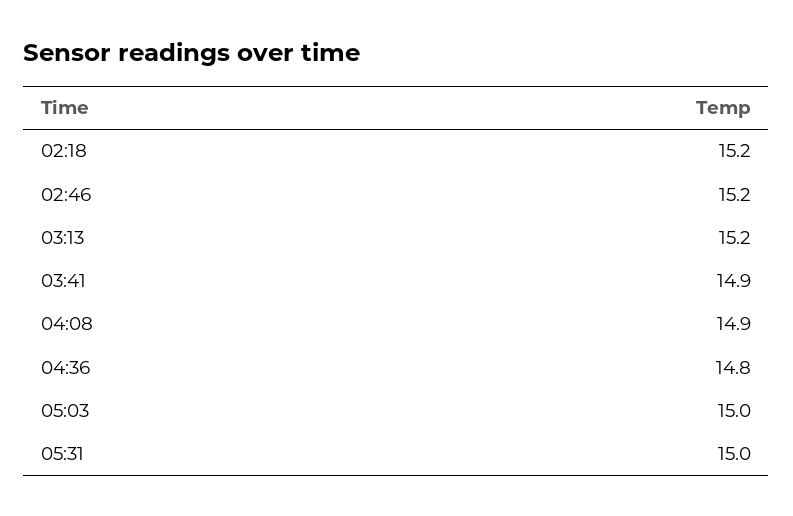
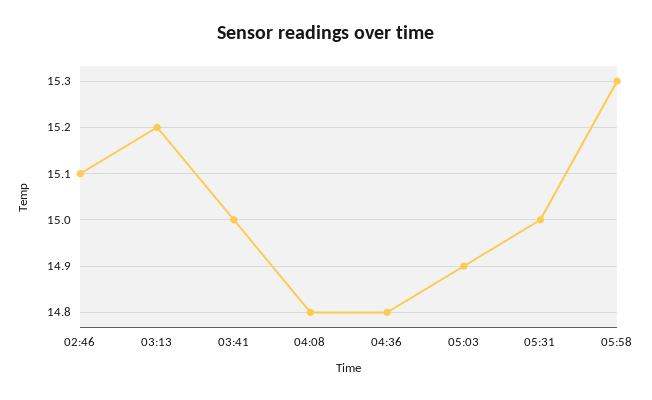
02:18: 15.2 -> none
02:46: 15.2 -> 15.1
03:41: 14.9 -> 15
04:08: 14.9 -> 14.8
05:03: 15 -> 14.9
05:58: none -> 15.3

